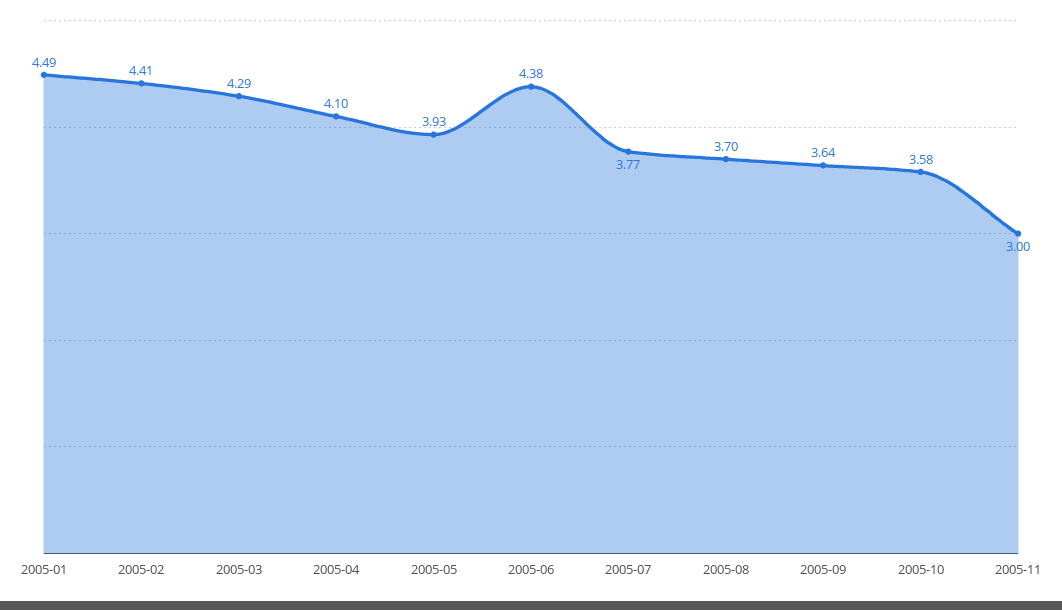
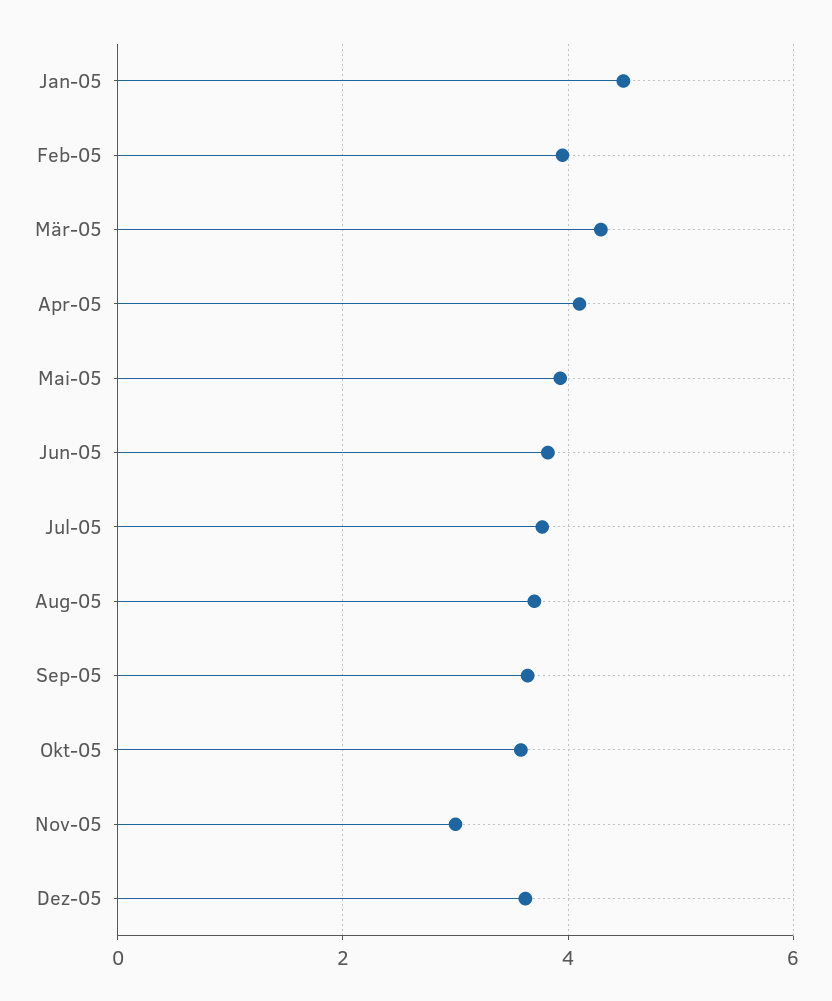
2005-02: 4.41 -> 4
2005-06: 4.38 -> 3.8
Dez-05: none -> 3.6

